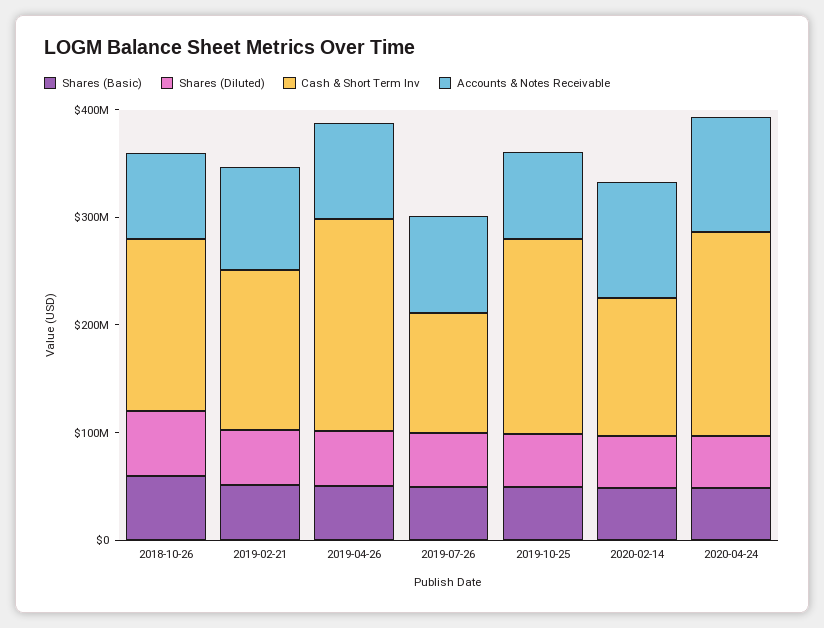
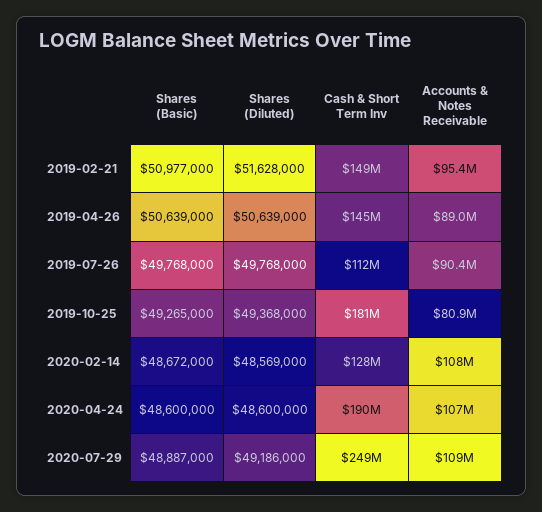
Shares (Basic), 2018-10-26: 60000000 -> none
Shares (Diluted), 2018-10-26: 60000000 -> none
Cash & Short Term Inv, 2018-10-26: 160000000 -> none
Accounts & Notes Receivable, 2018-10-26: 80000000 -> none
Cash & Short Term Inv, 2019-04-26: 200000000 -> 145000000
Shares (Basic), 2020-07-29: none -> 48887000
Shares (Diluted), 2020-07-29: none -> 49186000
Cash & Short Term Inv, 2020-07-29: none -> 249000000
Accounts & Notes Receivable, 2020-07-29: none -> 109000000

